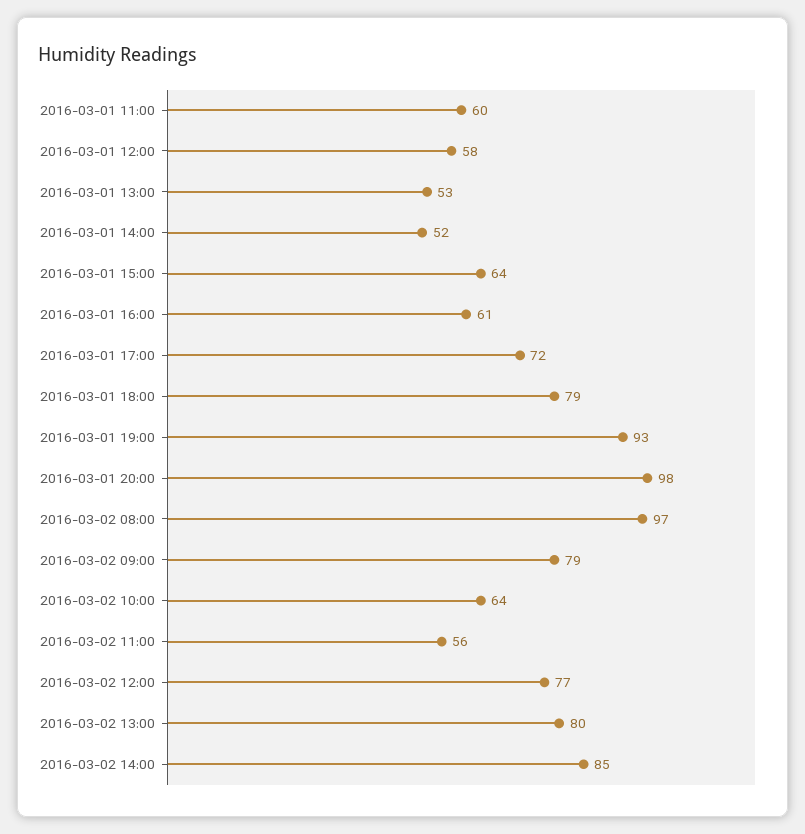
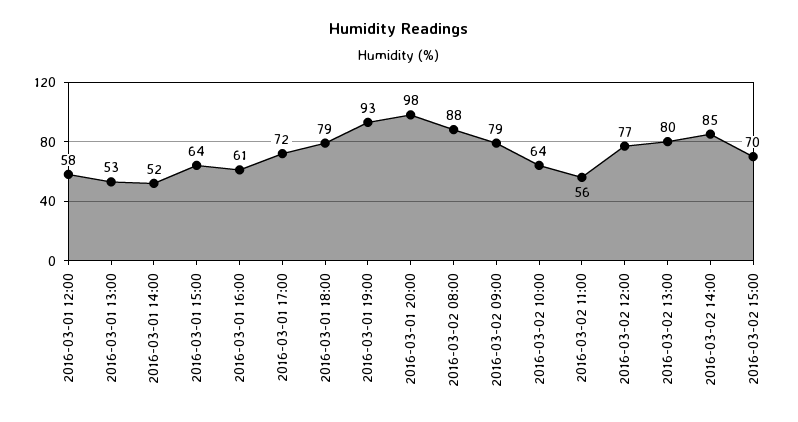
2016-03-01 11:00: 60 -> none
2016-03-02 08:00: 97 -> 88
2016-03-02 15:00: none -> 70

